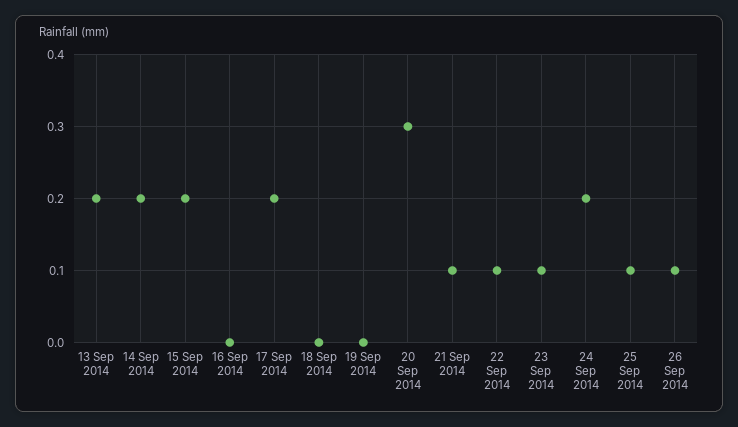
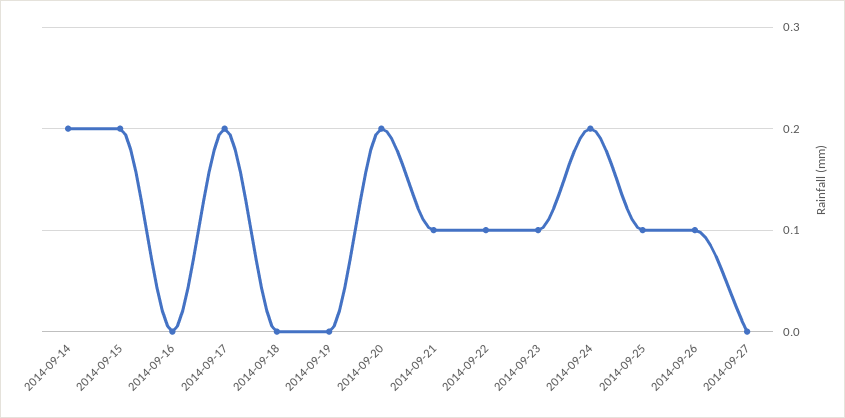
13 Sep 2014: 0.2 -> none
20 Sep 2014: 0.3 -> 0.2
2014-09-27: none -> 0

